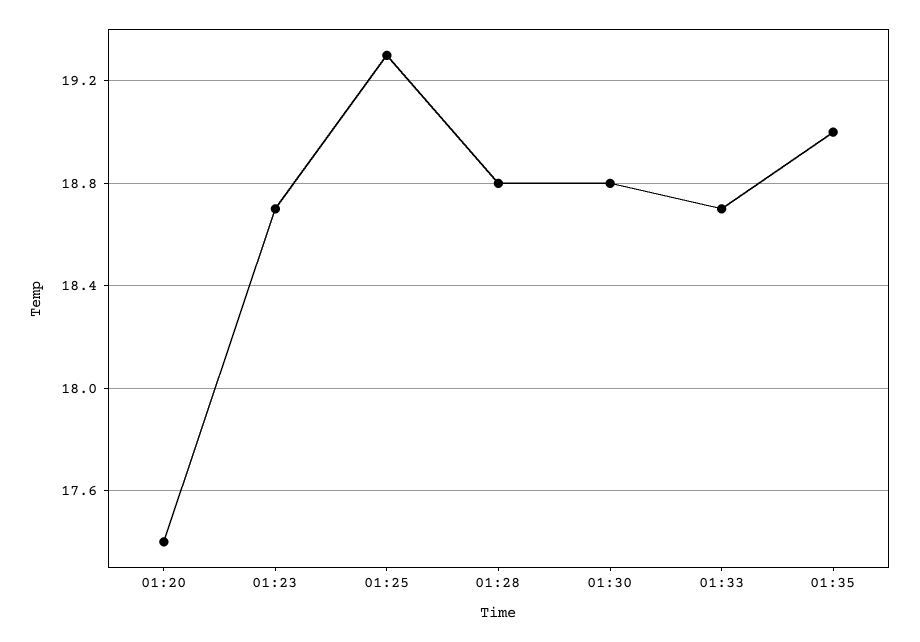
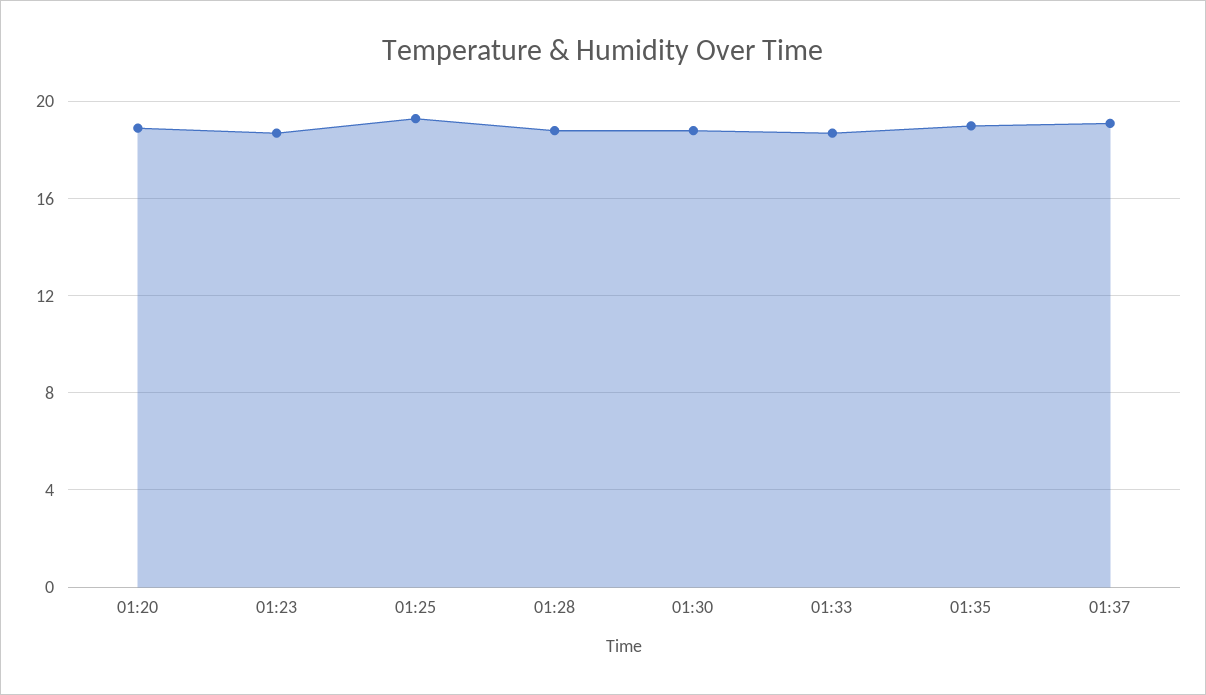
01:20: 17.4 -> 19
01:37: none -> 19

